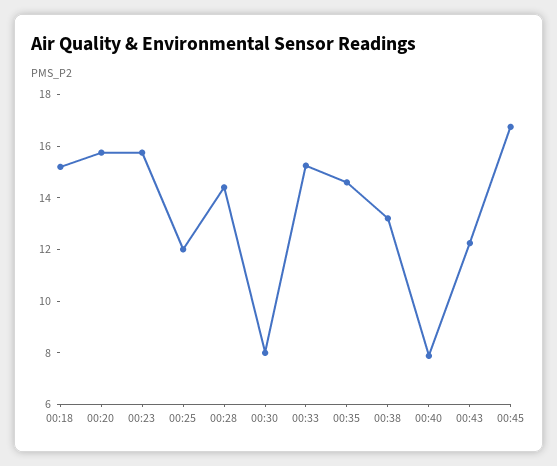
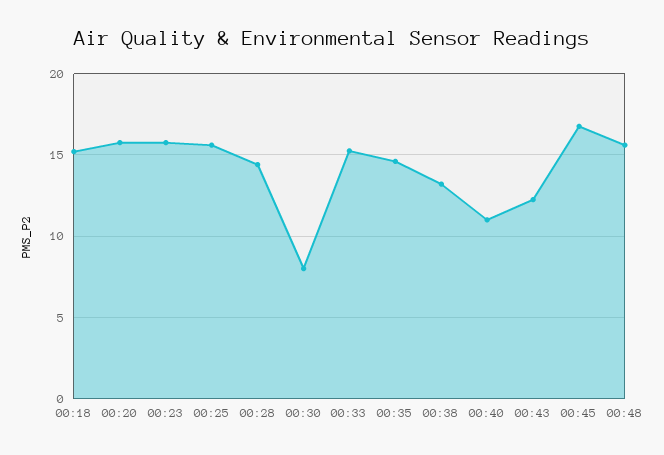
00:25: 12 -> 15.5
00:40: 8 -> 11
00:48: none -> 15.5

